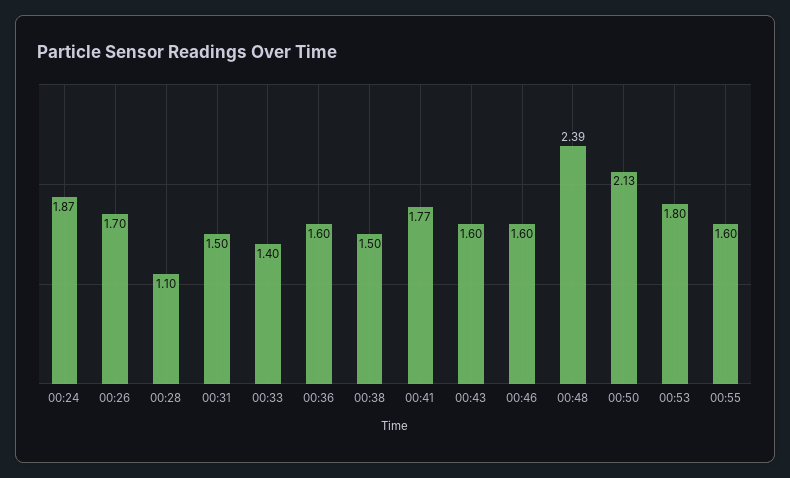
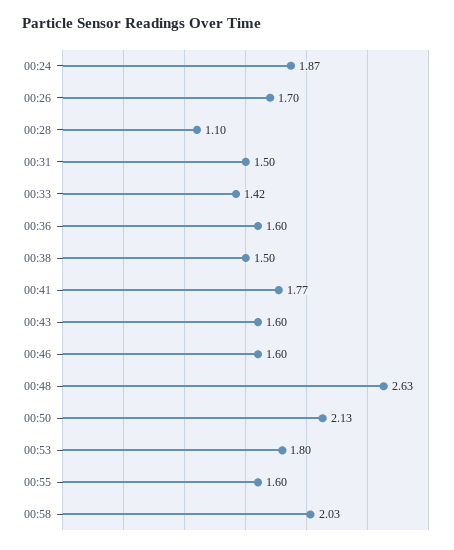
00:33: 1.4 -> 1.42
00:48: 2.39 -> 2.63
00:58: none -> 2.03

